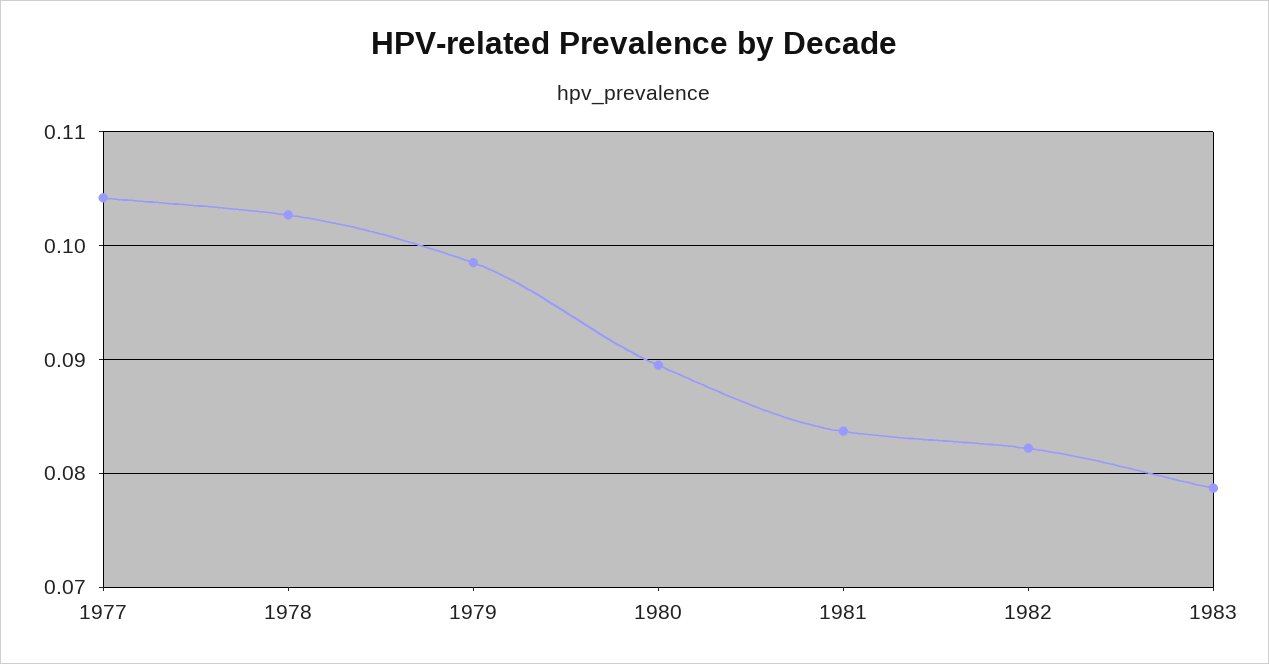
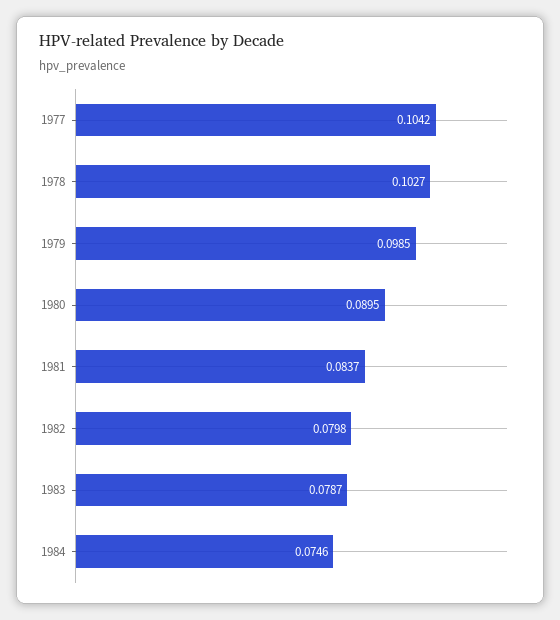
1982: 0.082 -> 0.0798
1984: none -> 0.0746

